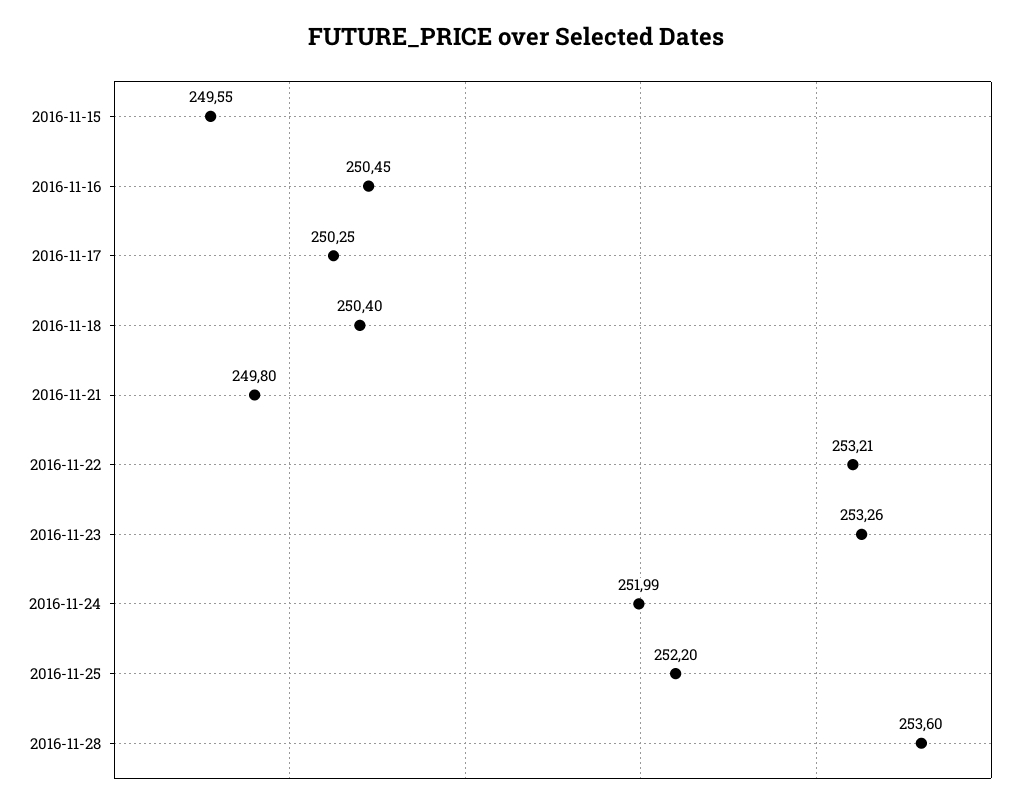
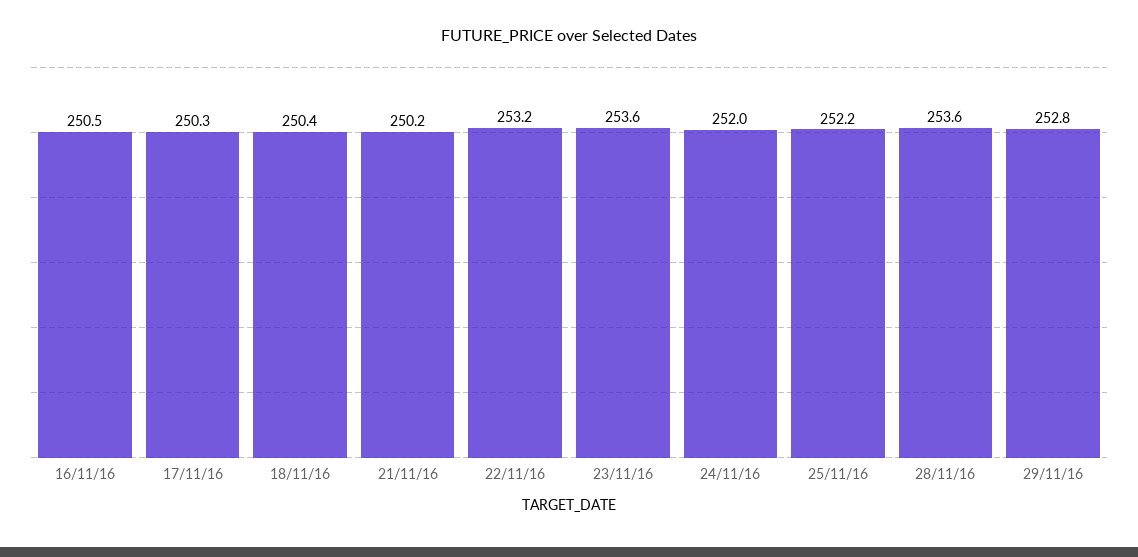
2016-11-15: 249.55 -> none
2016-11-21: 249.8 -> 250.2
2016-11-23: 253.26 -> 253.6
29/11/16: none -> 252.8

